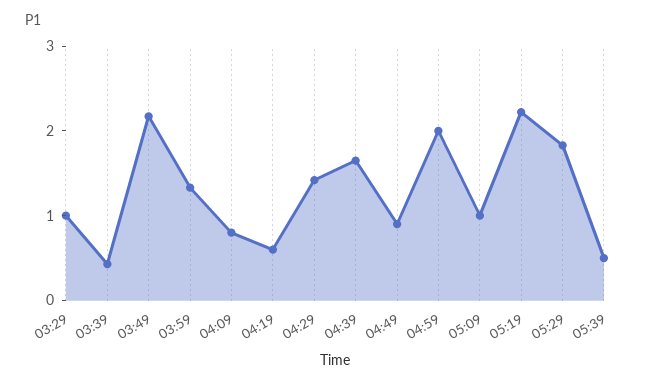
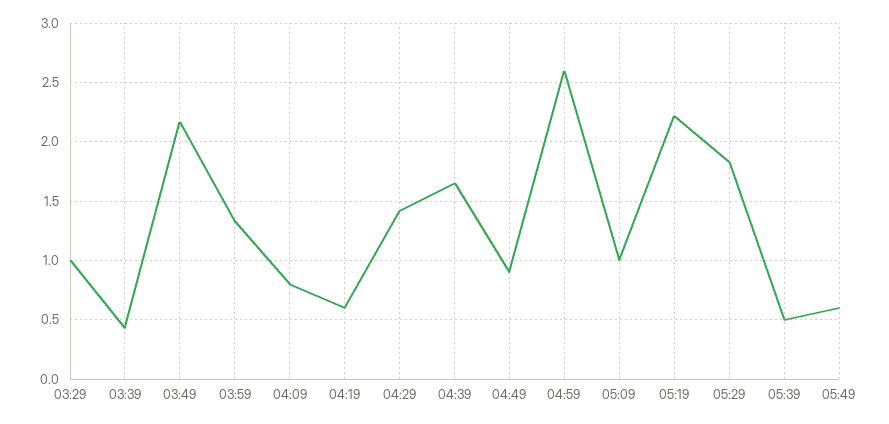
04:59: 2 -> 2.6
05:49: none -> 0.6

